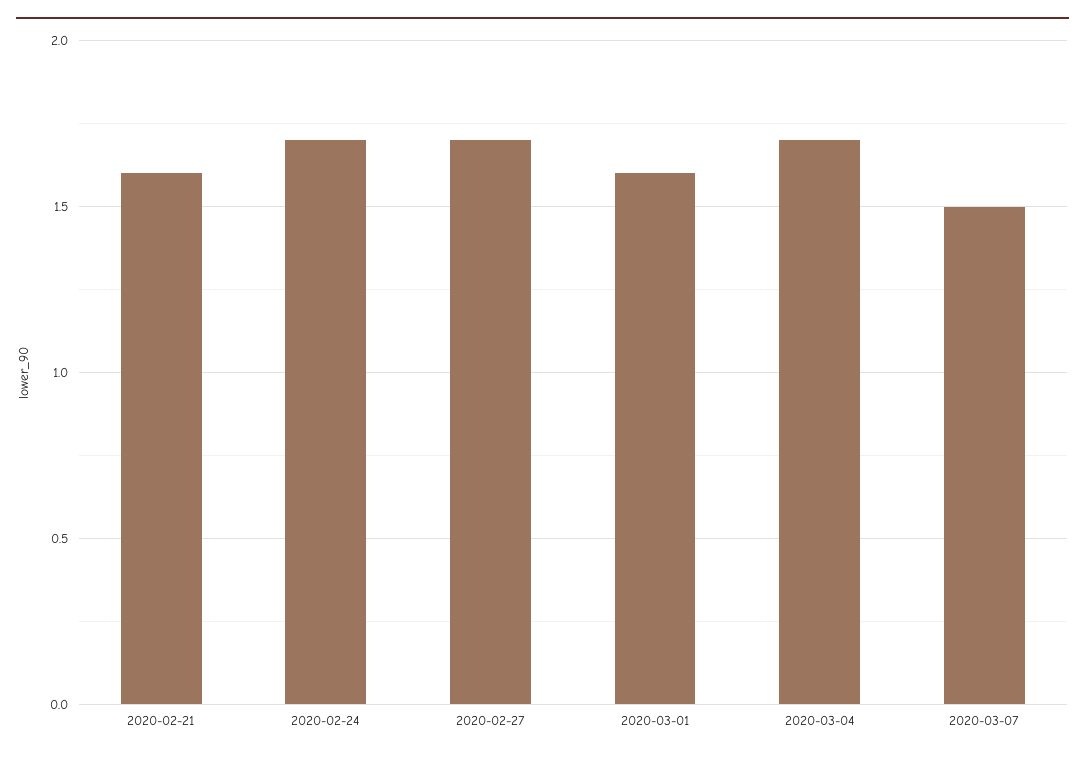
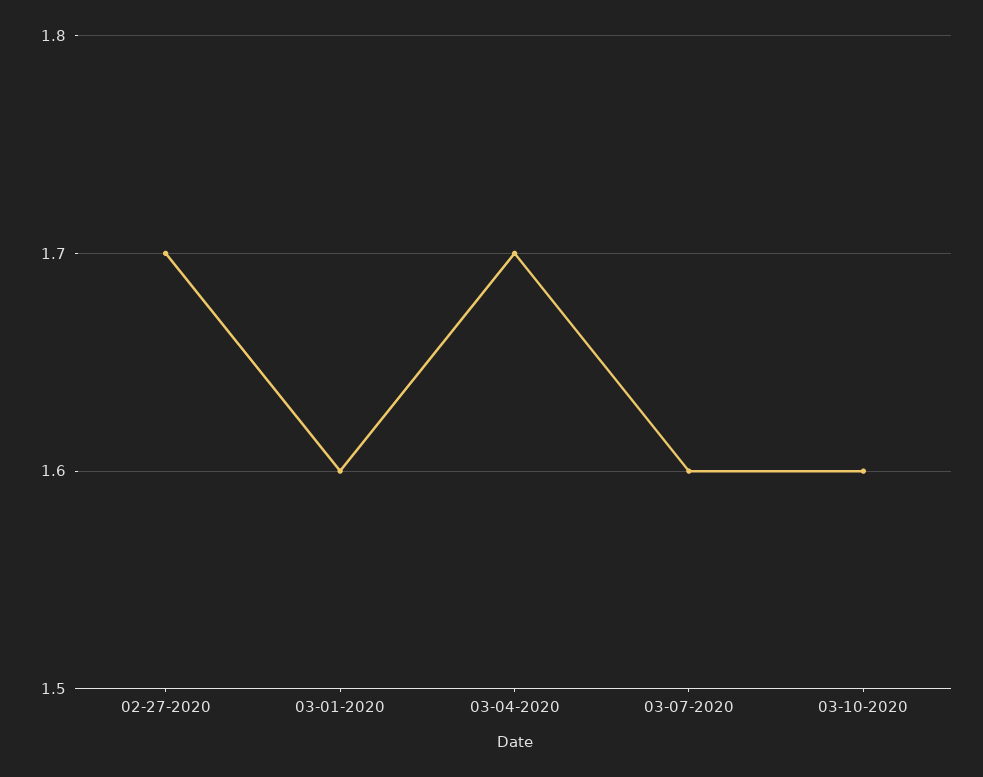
2020-02-21: 1.6 -> none
2020-02-24: 1.7 -> none
2020-03-07: 1.5 -> 1.6
03-10-2020: none -> 1.6

